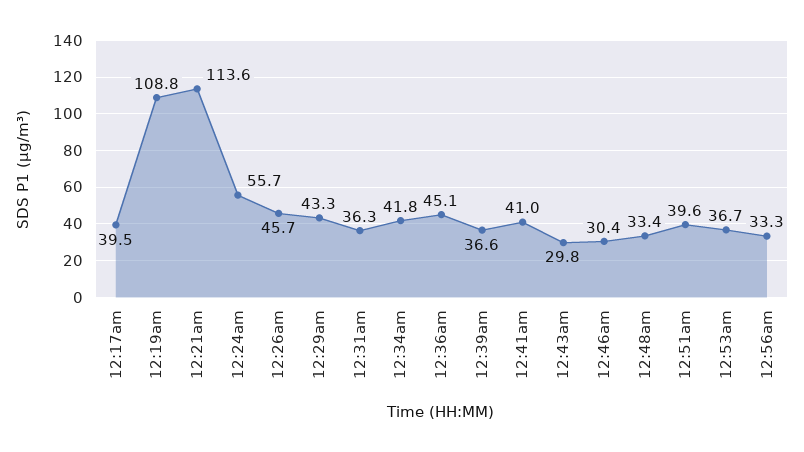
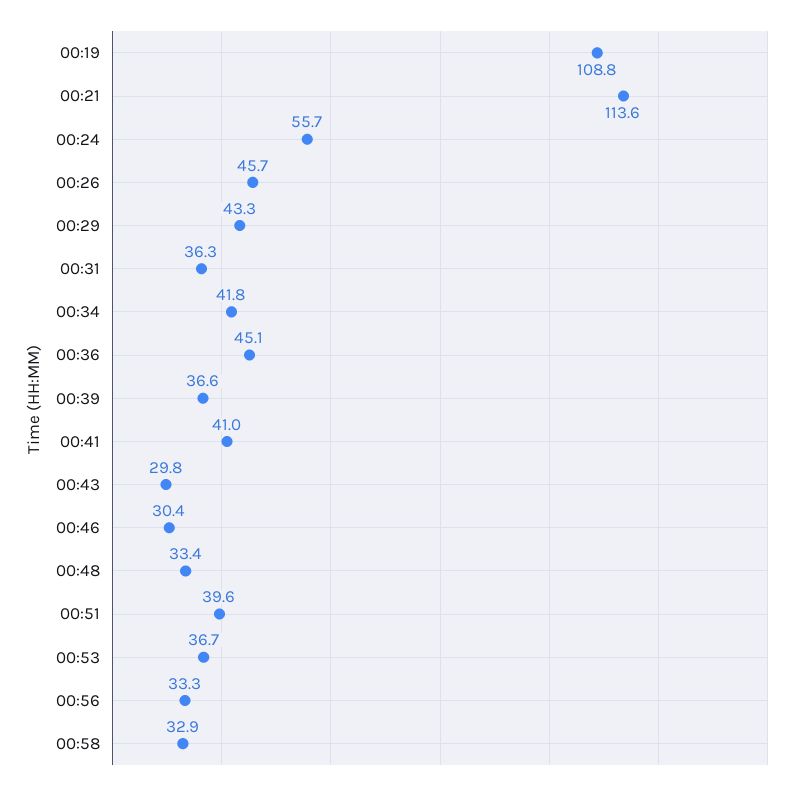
12:17am: 39.5 -> none
00:58: none -> 32.9

